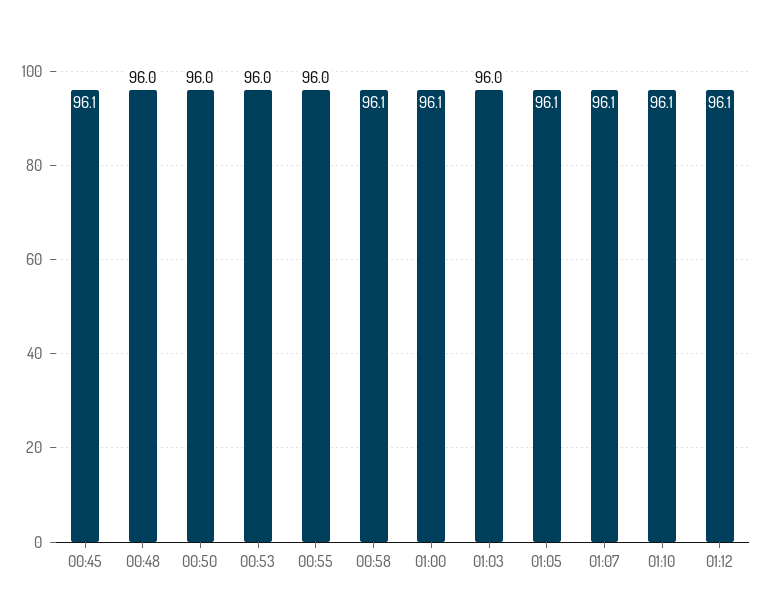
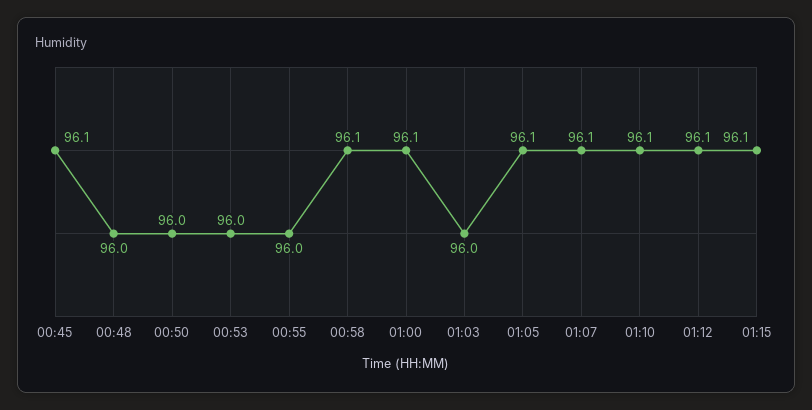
01:15: none -> 96.1

